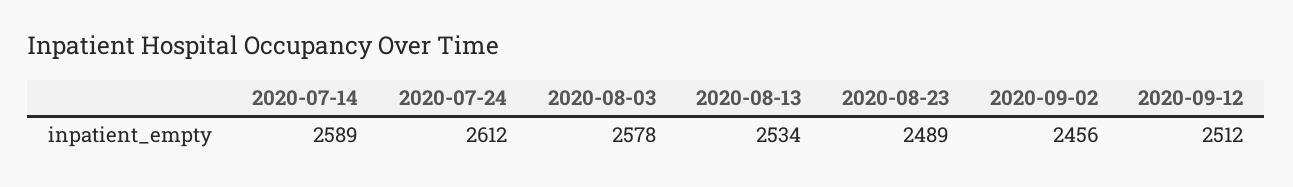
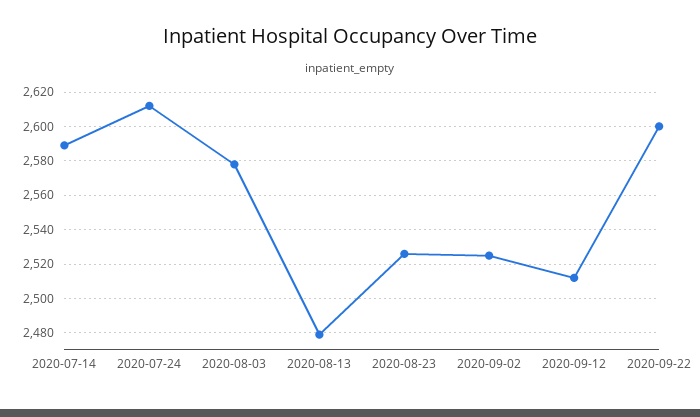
2020-08-13: 2534 -> 2480
2020-08-23: 2489 -> 2525
2020-09-02: 2456 -> 2525
2020-09-22: none -> 2600

